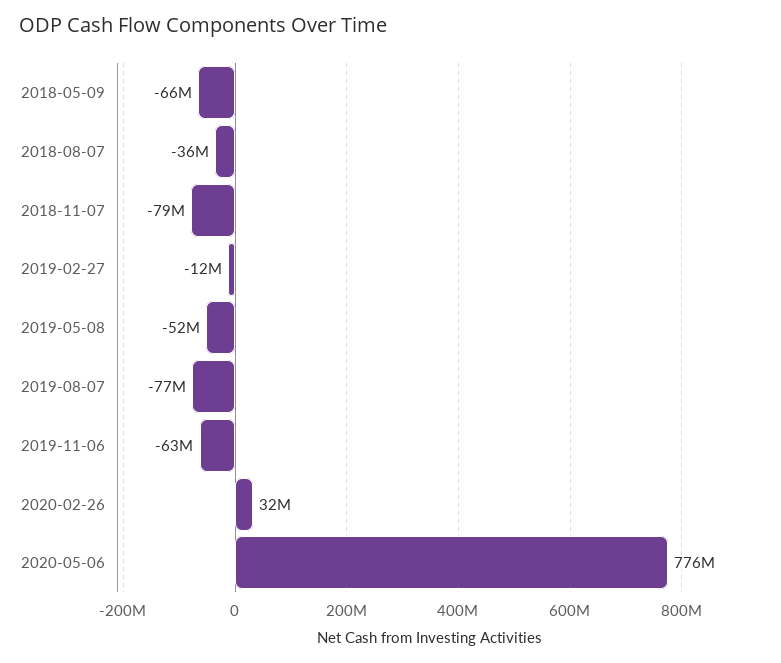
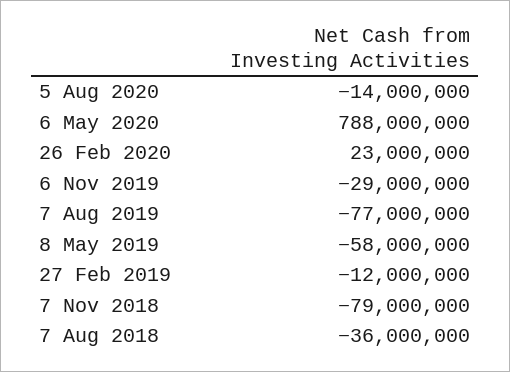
2018-05-09: -66000000 -> none
2019-05-08: -52000000 -> -58000000
2019-11-06: -63000000 -> -29000000
2020-02-26: 32000000 -> 23000000
2020-05-06: 776000000 -> 788000000
5 Aug 2020: none -> -14000000

